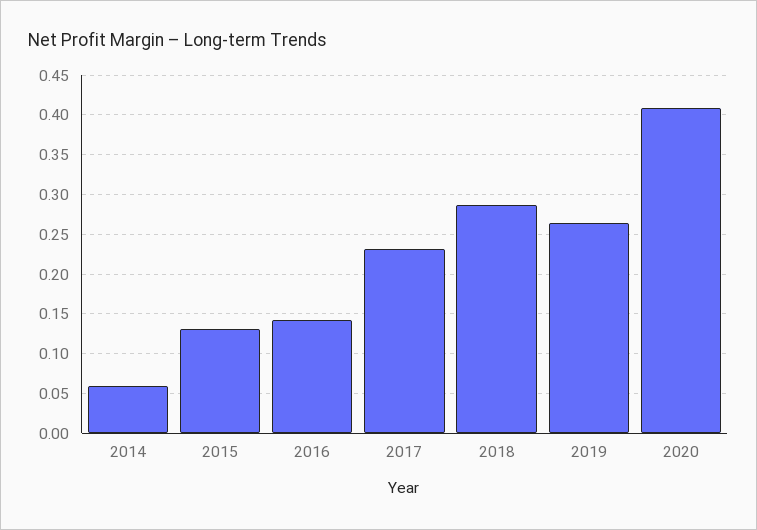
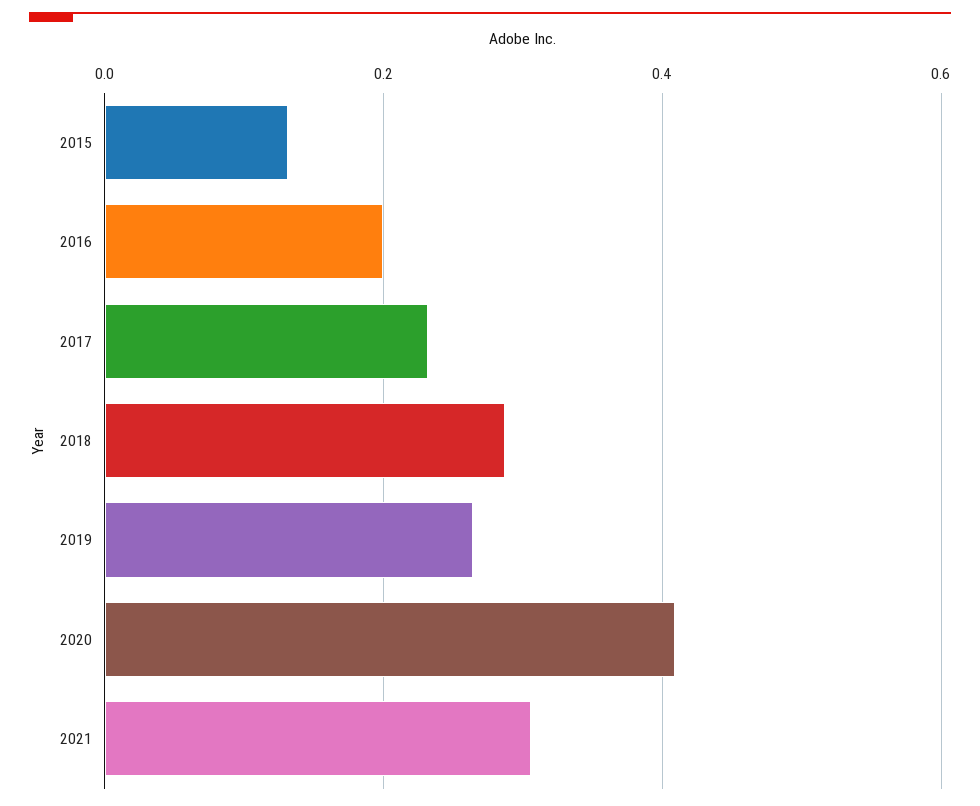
2014: 0.06 -> none
2016: 0.14 -> 0.2
2021: none -> 0.3

